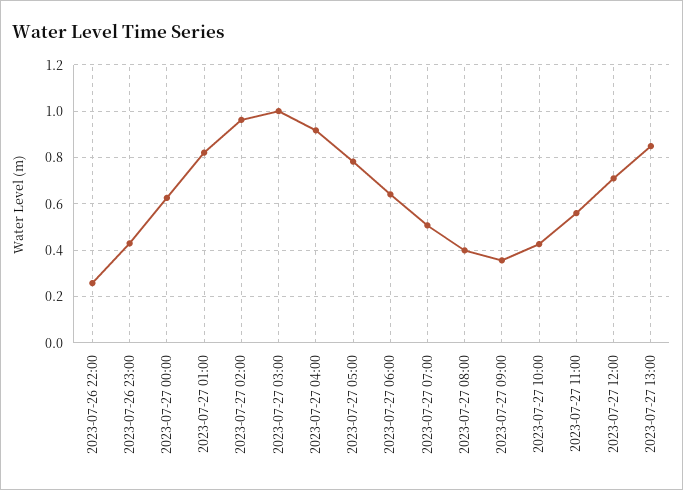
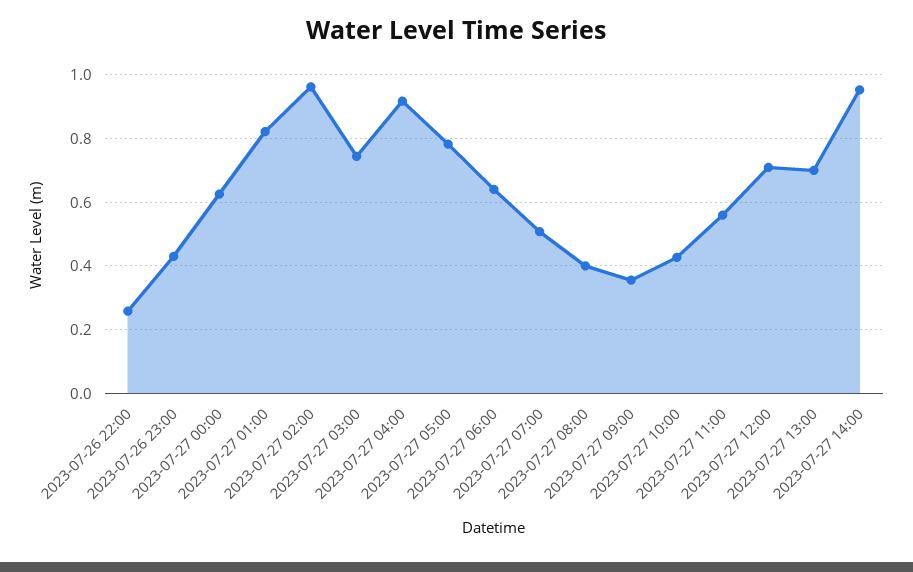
2023-07-27 03:00: 1 -> 0.74
2023-07-27 13:00: 0.85 -> 0.7
2023-07-27 14:00: none -> 0.96

